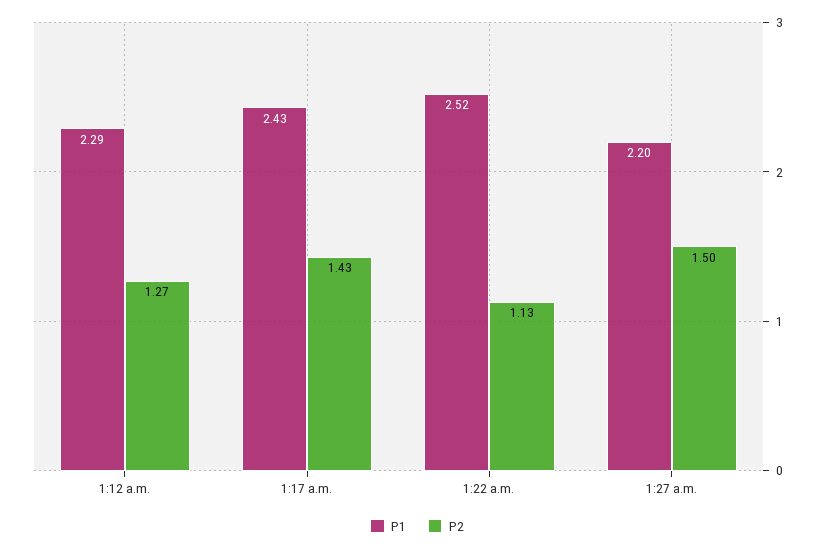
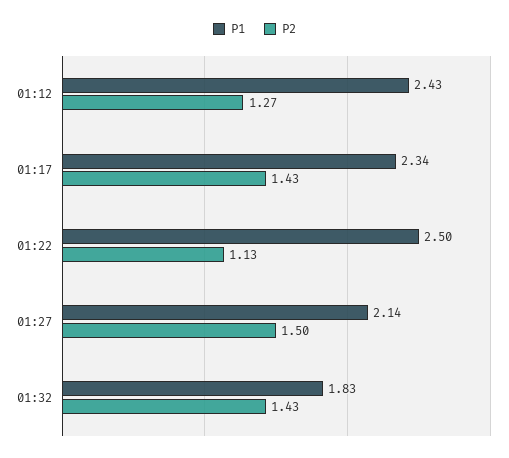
P1, 1:12 a.m.: 2.29 -> 2.43
P1, 1:17 a.m.: 2.43 -> 2.34
P1, 1:22 a.m.: 2.52 -> 2.5
P1, 1:27 a.m.: 2.2 -> 2.14
P1, 01:32: none -> 1.83
P2, 01:32: none -> 1.43

